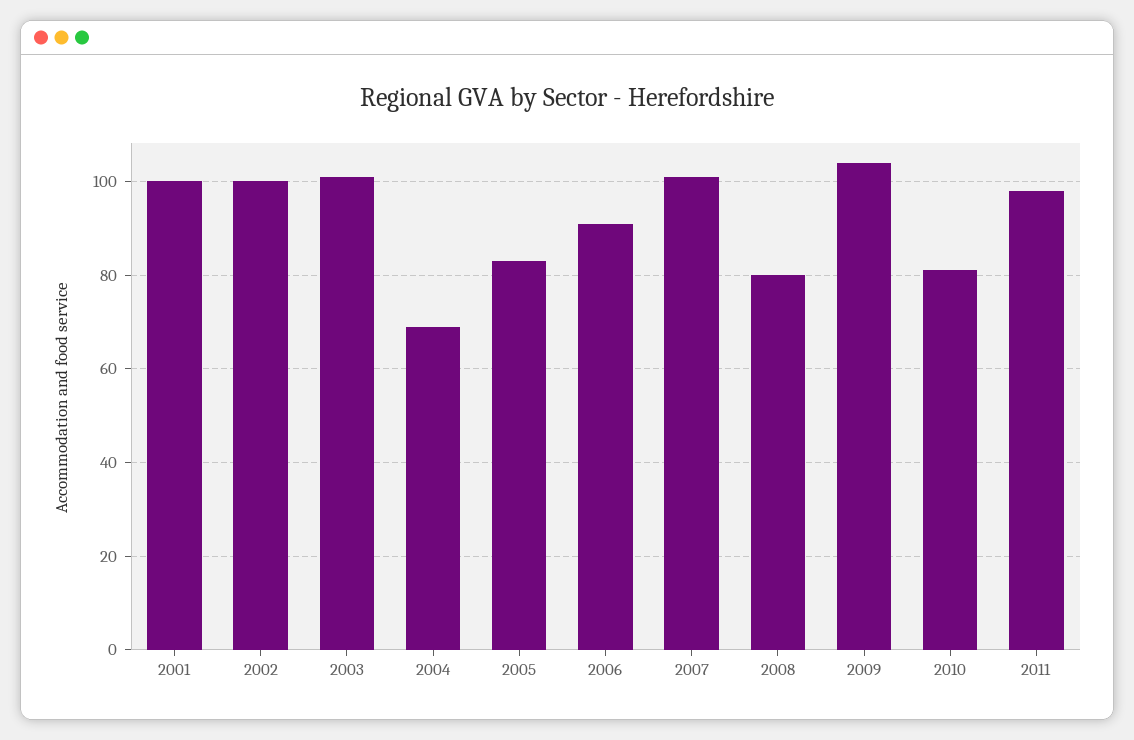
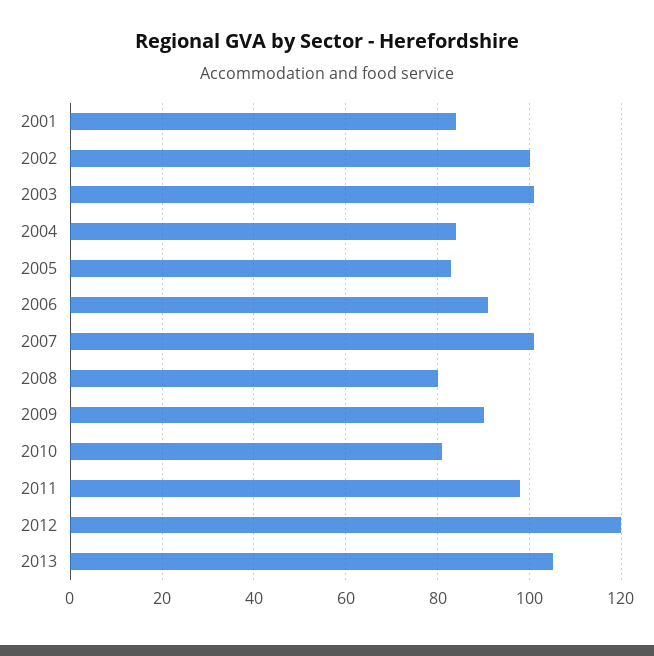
2001: 100 -> 85
2004: 70 -> 85
2009: 105 -> 90
2012: none -> 120
2013: none -> 105

